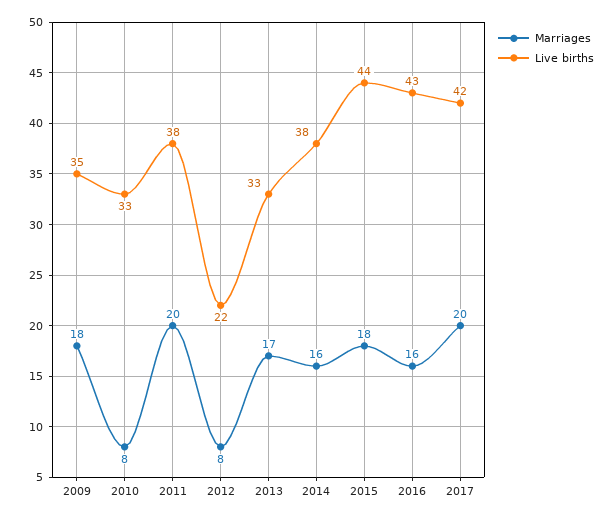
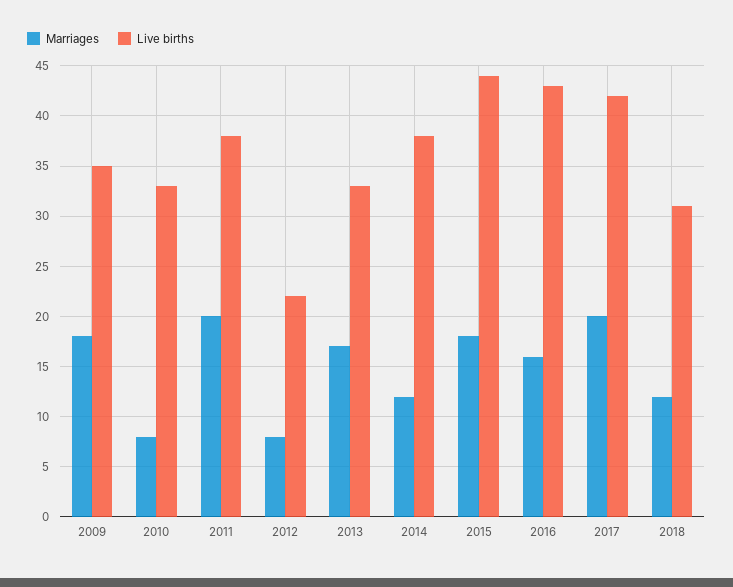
Marriages, 2014: 16 -> 12
Marriages, 2018: none -> 12
Live births, 2018: none -> 31

